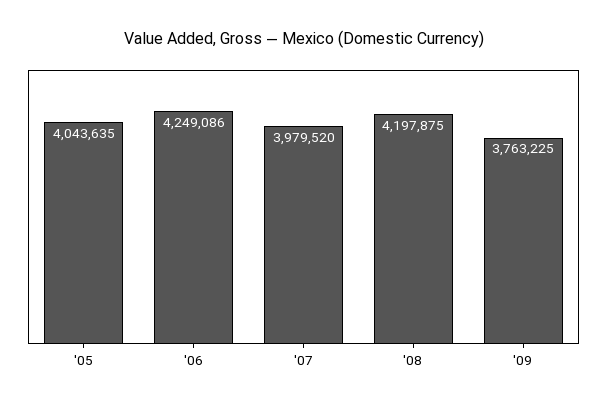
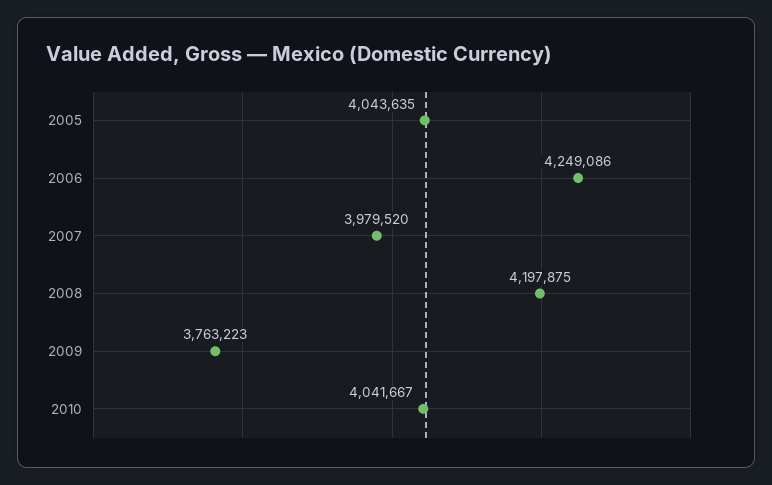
'09: 3763225 -> 3763223
2010: none -> 4041667

